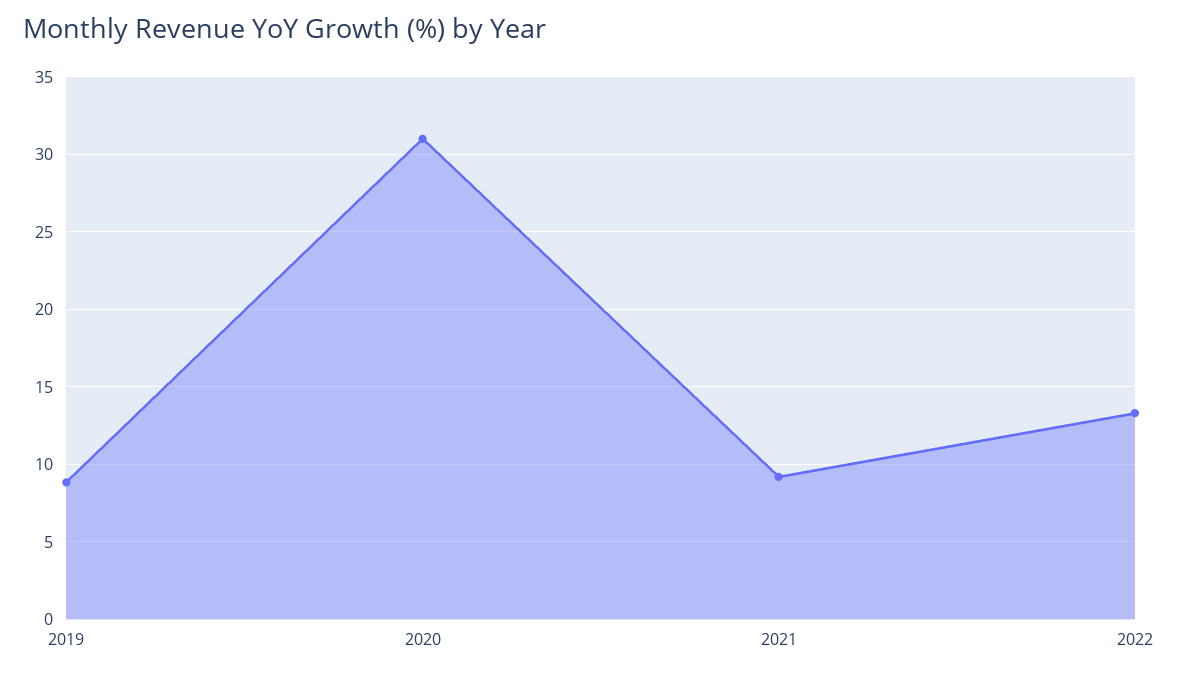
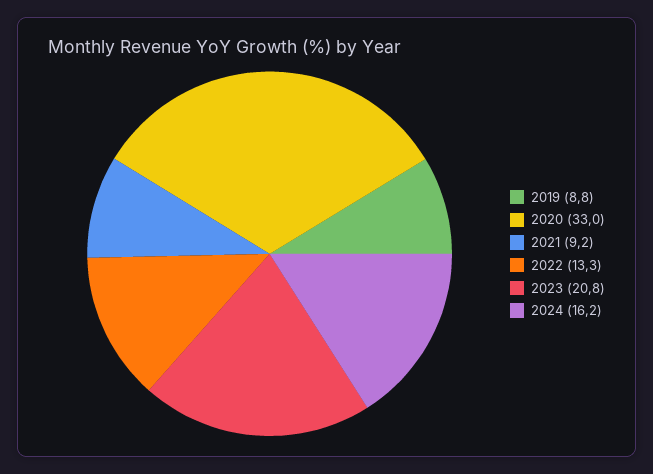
2020: 31 -> 33
2023: none -> 20.8
2024: none -> 16.2

